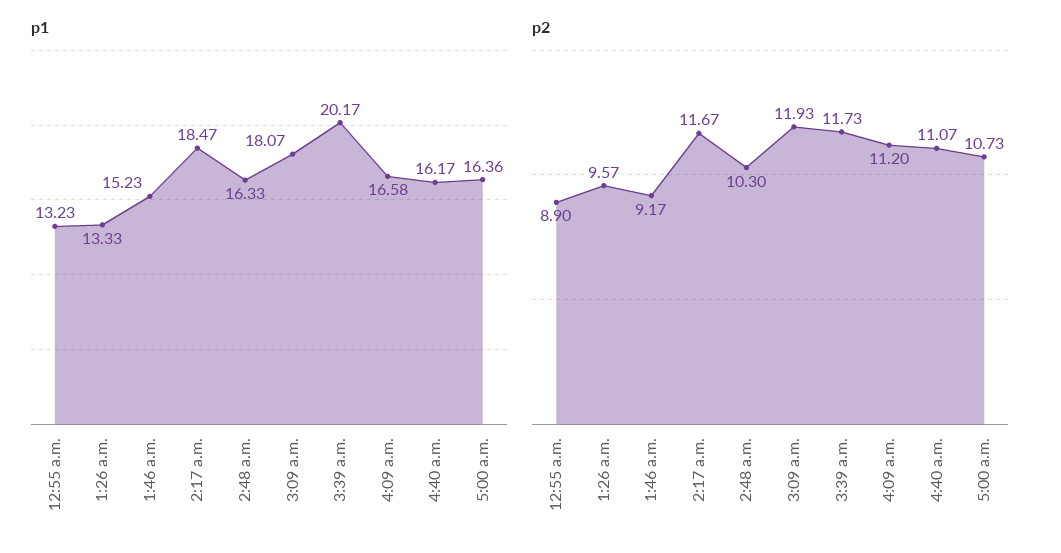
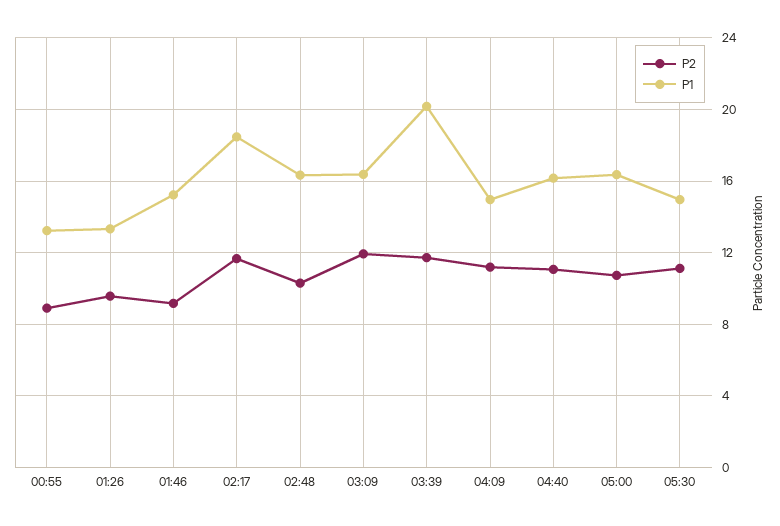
p1, 3:09 a.m.: 18.07 -> 16.5
p1, 4:09 a.m.: 16.58 -> 15
p2, 05:30: none -> 11
p1, 05:30: none -> 15

